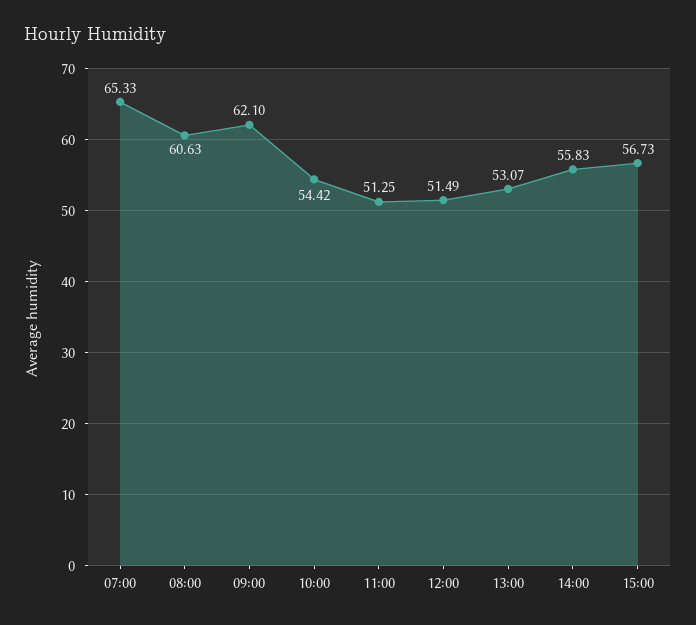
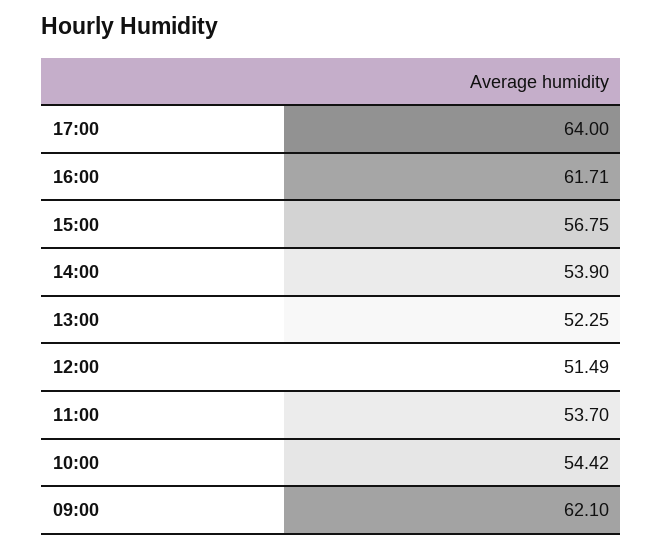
07:00: 65.33 -> none
08:00: 60.63 -> none
11:00: 51.25 -> 53.7
13:00: 53.07 -> 52.25
14:00: 55.83 -> 53.9
15:00: 56.73 -> 56.75
17:00: none -> 64
16:00: none -> 61.71

